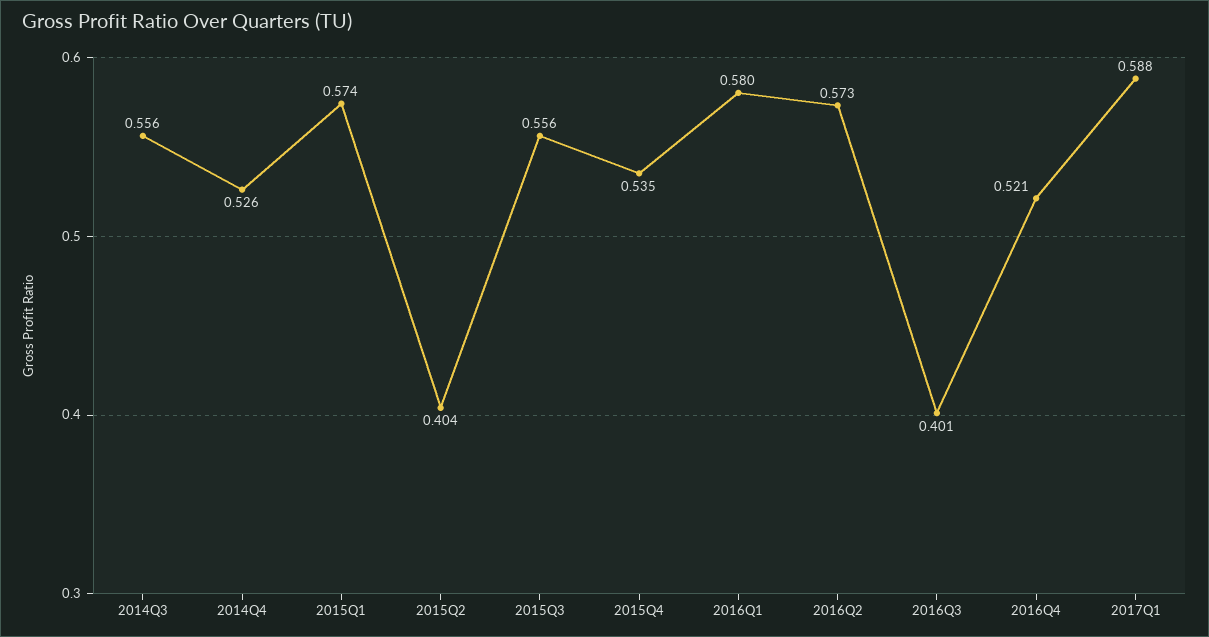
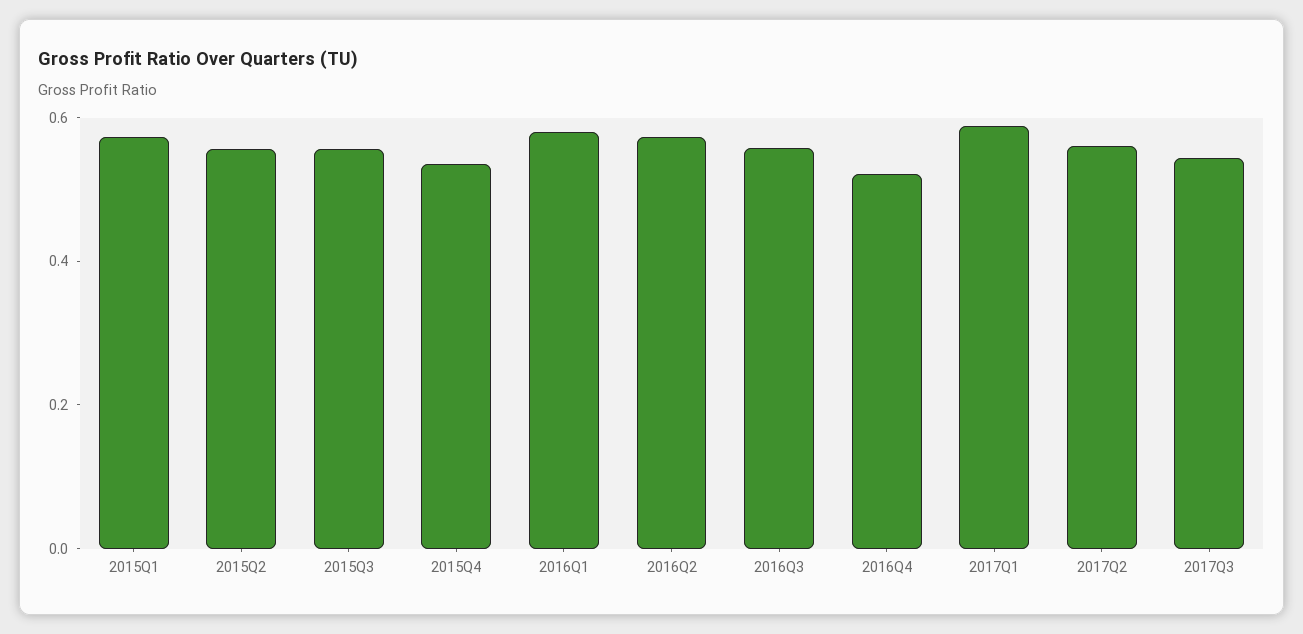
2014Q3: 0.556 -> none
2014Q4: 0.526 -> none
2015Q2: 0.404 -> 0.55
2016Q3: 0.401 -> 0.55
2017Q2: none -> 0.55
2017Q3: none -> 0.55

